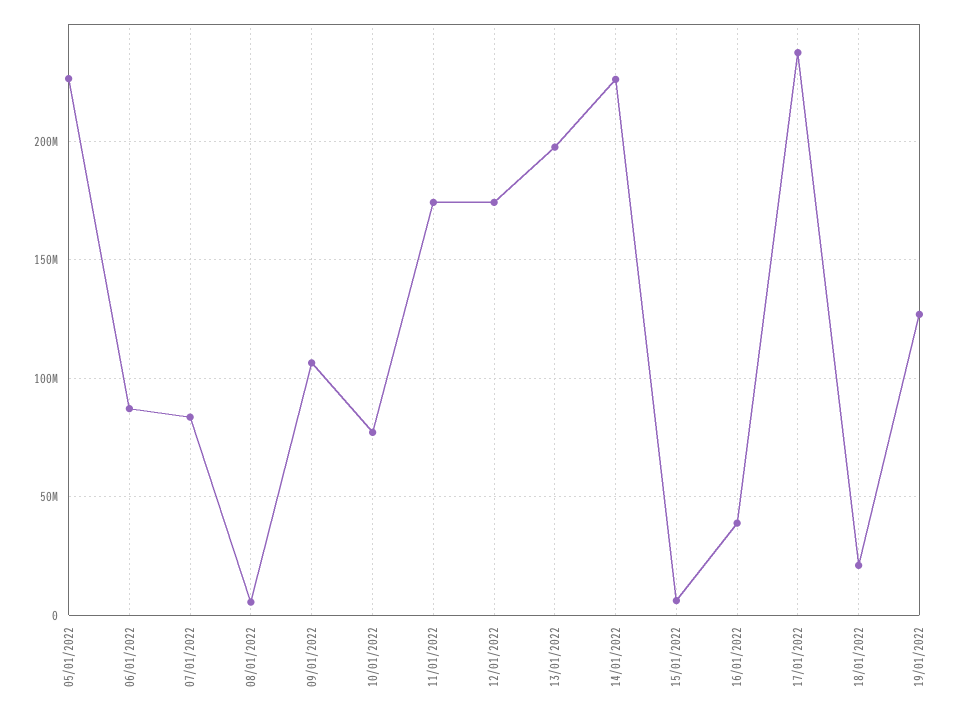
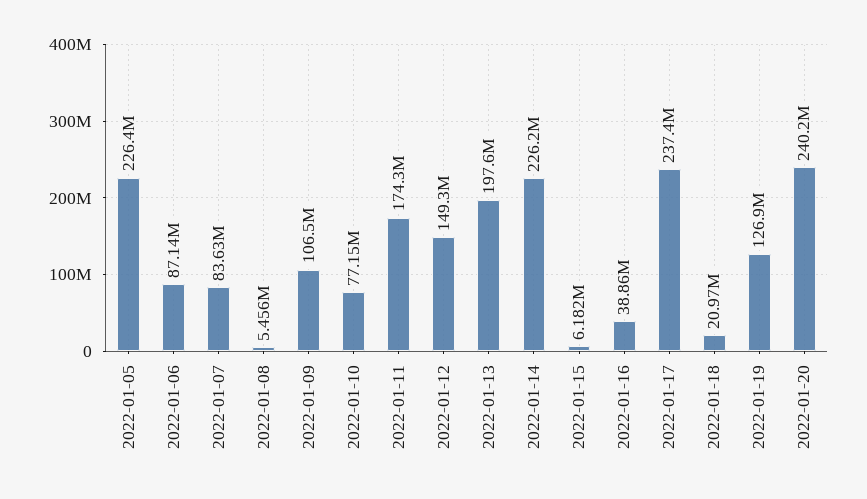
12/01/2022: 175000000 -> 149300000
2022-01-20: none -> 240200000

